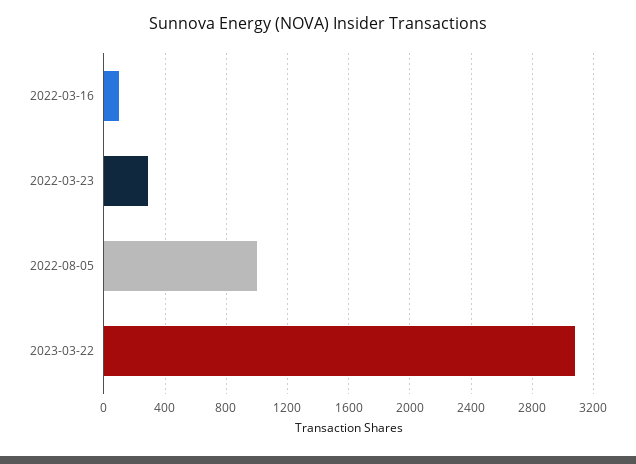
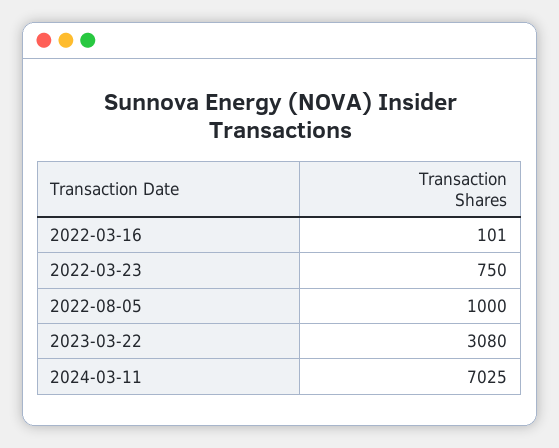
2022-03-23: 300 -> 750
2024-03-11: none -> 7025

